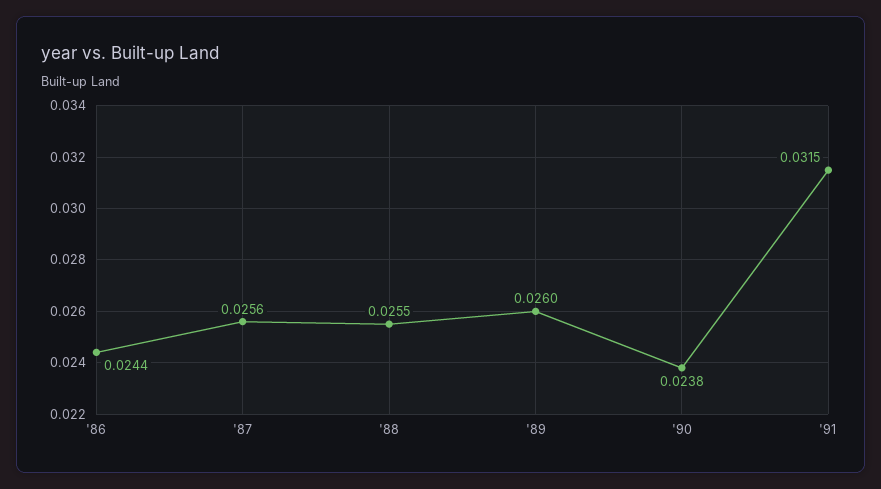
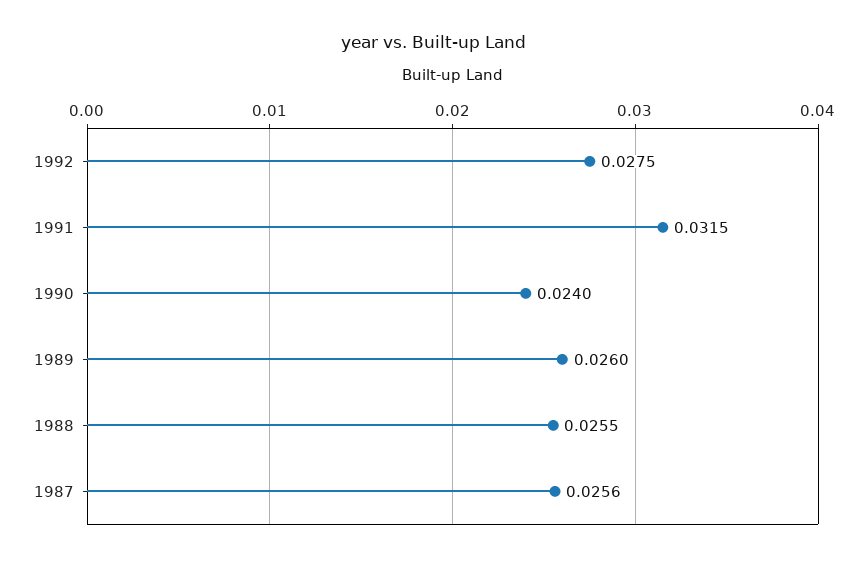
'86: 0.0244 -> none
'90: 0.0238 -> 0.024
1992: none -> 0.0275

